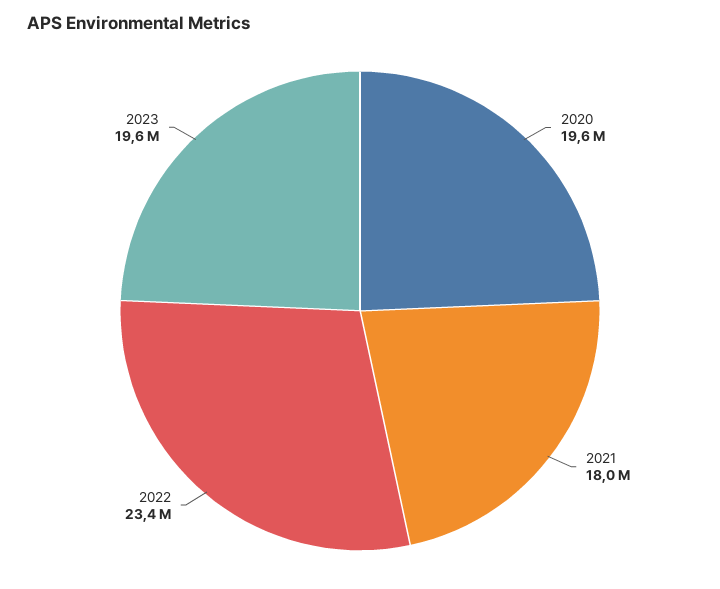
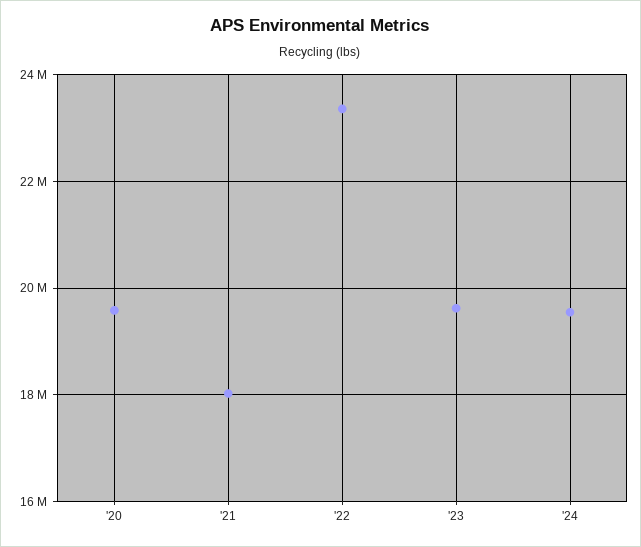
'24: none -> 19600000

